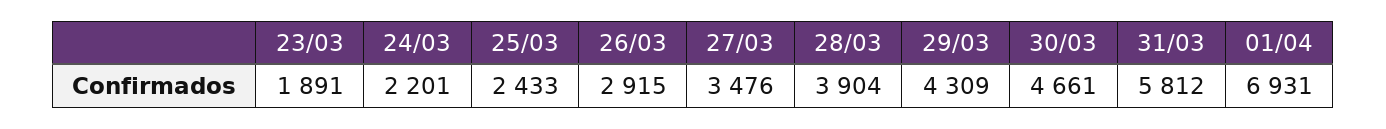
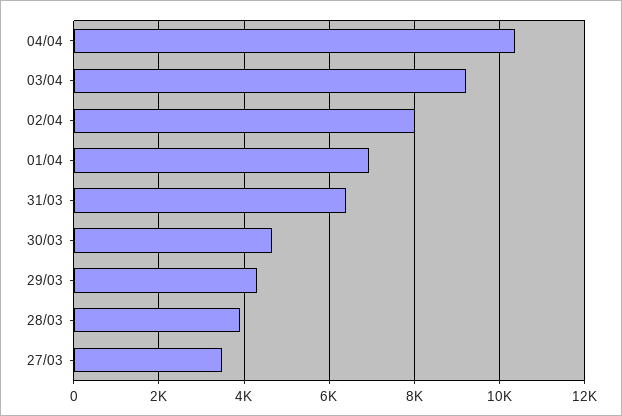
23/03: 1891 -> none
24/03: 2201 -> none
25/03: 2433 -> none
26/03: 2915 -> none
31/03: 5812 -> 6400
04/04: none -> 10400
03/04: none -> 9200
02/04: none -> 8000

